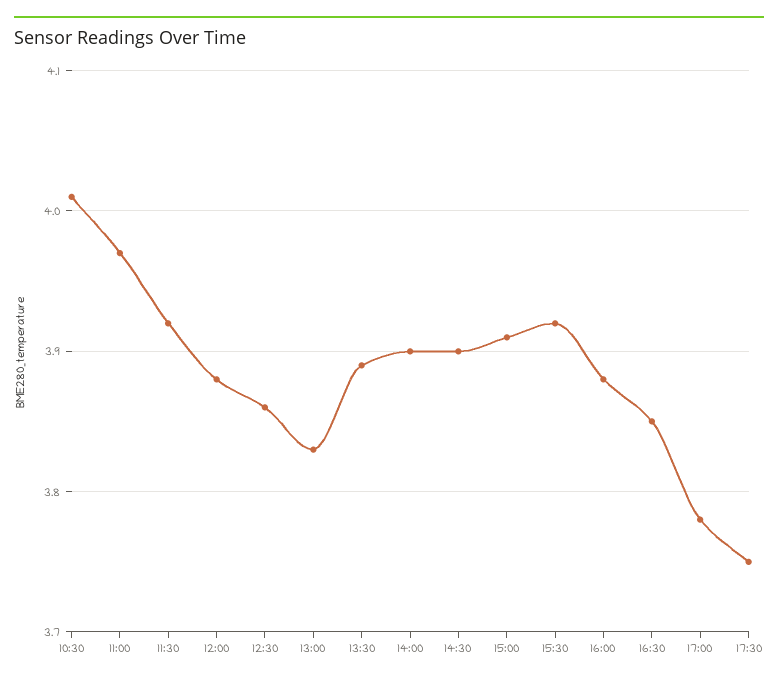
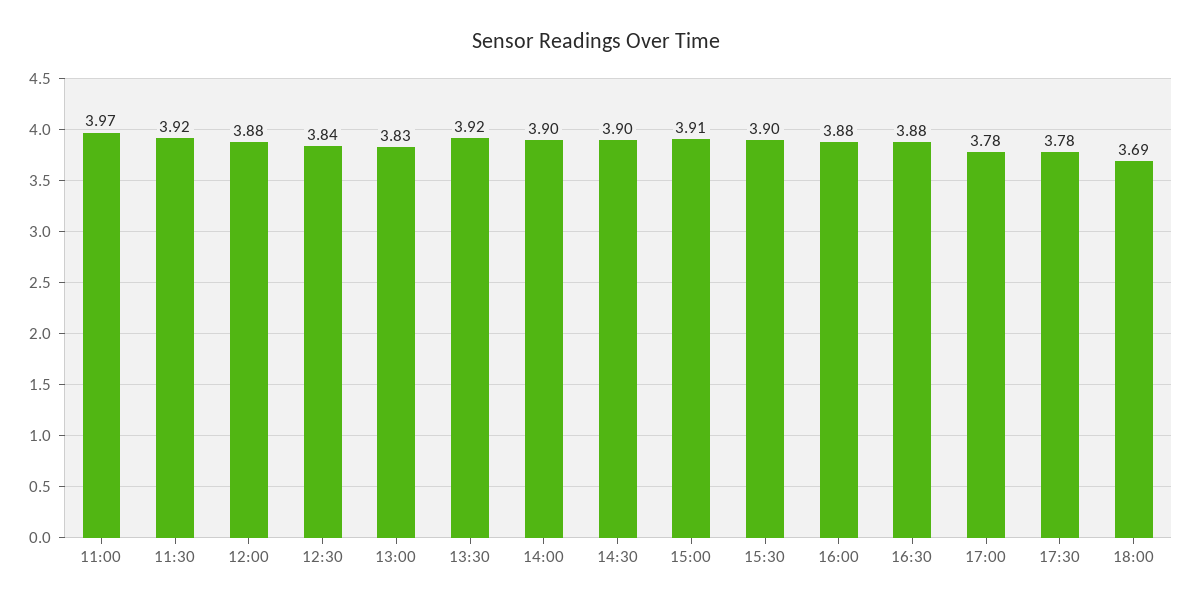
10:30: 4.01 -> none
12:30: 3.86 -> 3.84
13:30: 3.89 -> 3.92
15:30: 3.92 -> 3.9
16:30: 3.85 -> 3.88
17:30: 3.75 -> 3.78
18:00: none -> 3.69

